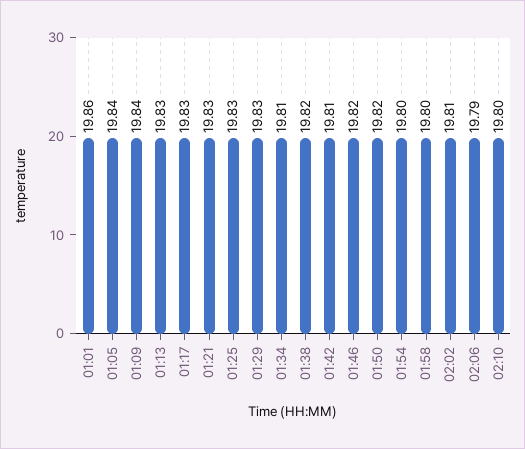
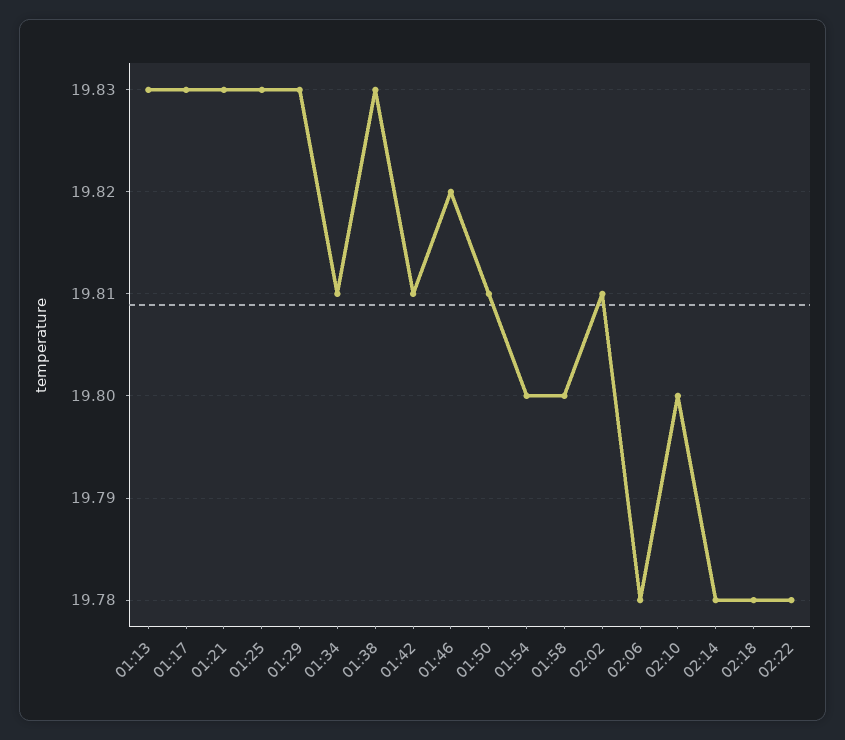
01:01: 19.86 -> none
01:05: 19.84 -> none
01:09: 19.84 -> none
01:38: 19.82 -> 19.83
01:50: 19.82 -> 19.81
02:06: 19.79 -> 19.78
02:14: none -> 19.78
02:18: none -> 19.78
02:22: none -> 19.78

